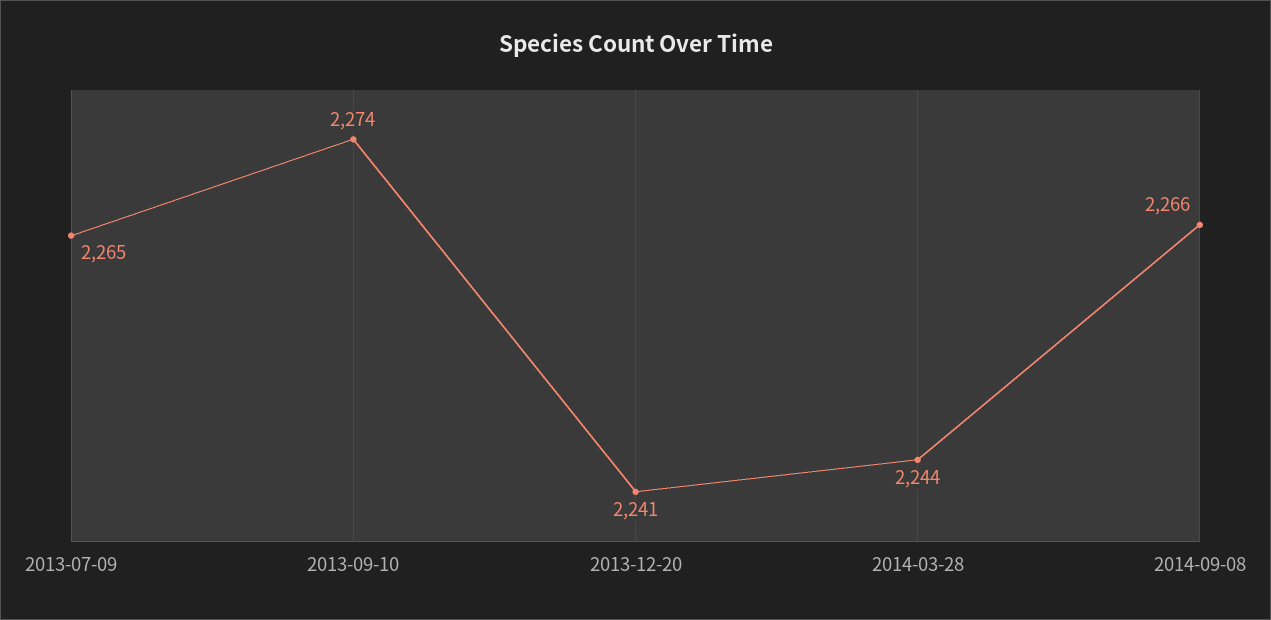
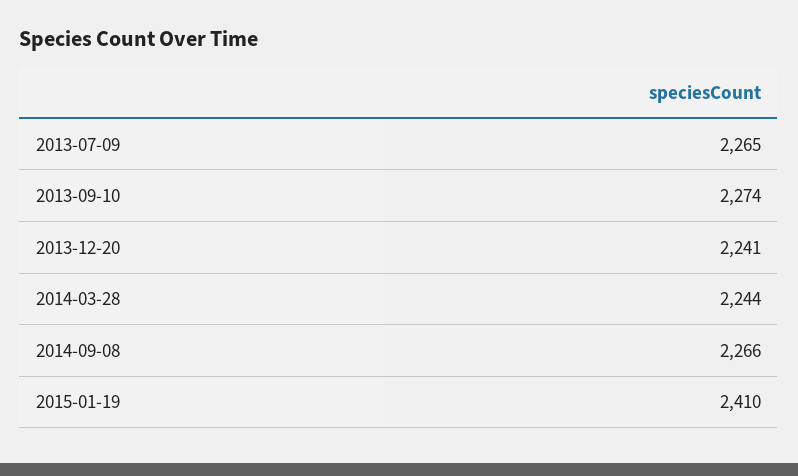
2015-01-19: none -> 2410

